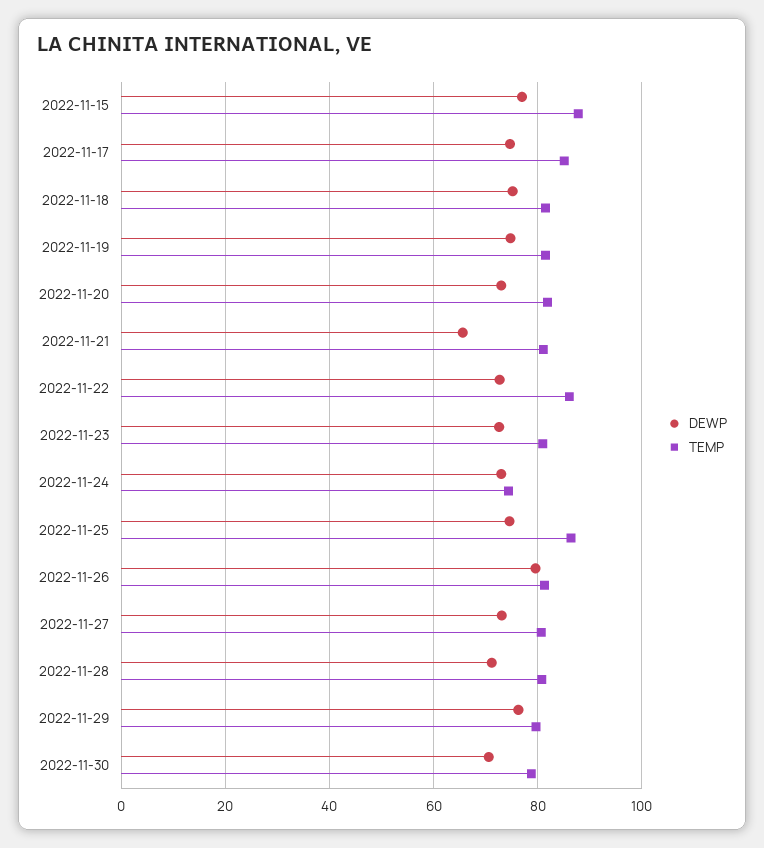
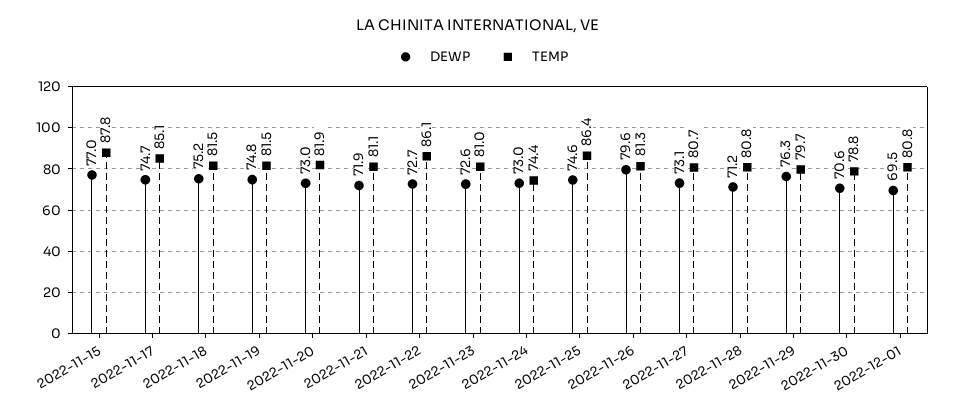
DEWP, 2022-11-21: 66 -> 71.9
DEWP, 2022-12-01: none -> 69.5
TEMP, 2022-12-01: none -> 80.8

